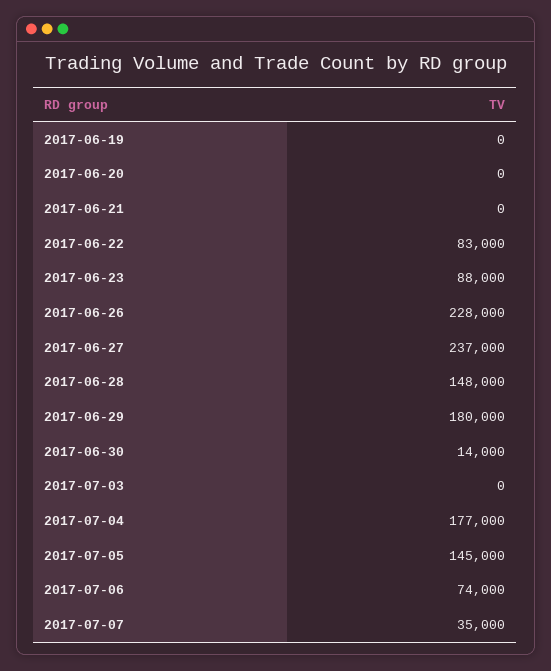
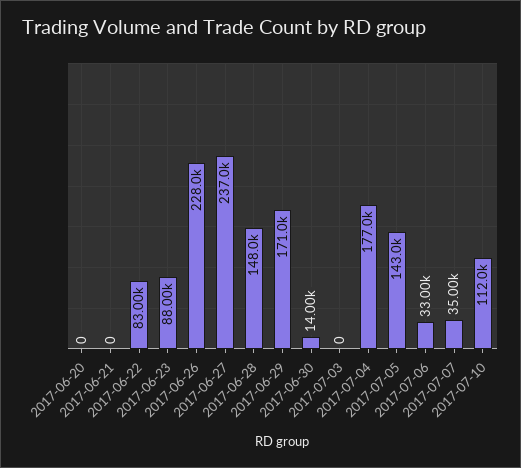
2017-06-19: 0 -> none
2017-06-29: 180000 -> 171000
2017-07-05: 145000 -> 143000
2017-07-06: 74000 -> 33000
2017-07-10: none -> 112000

